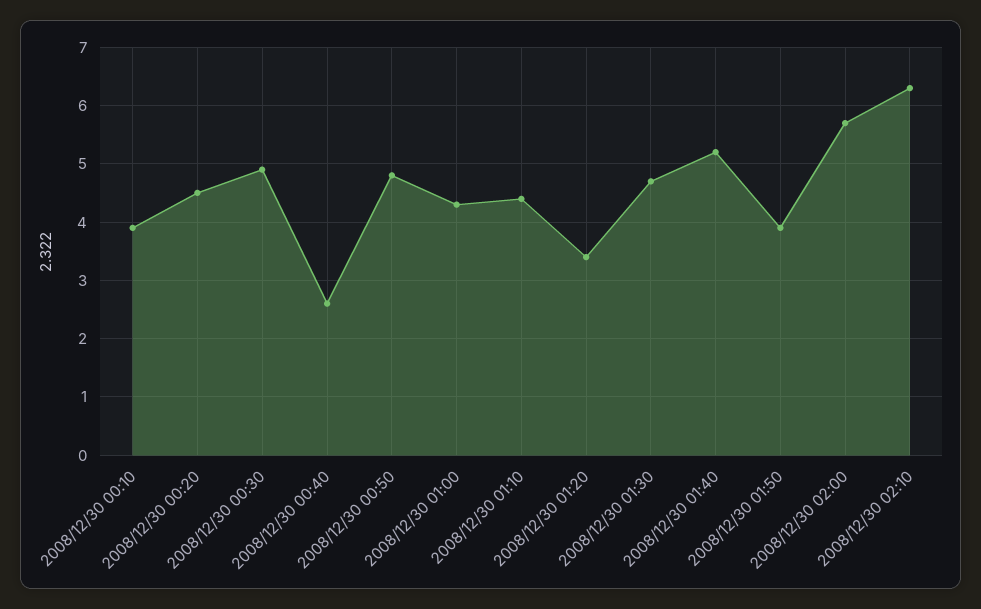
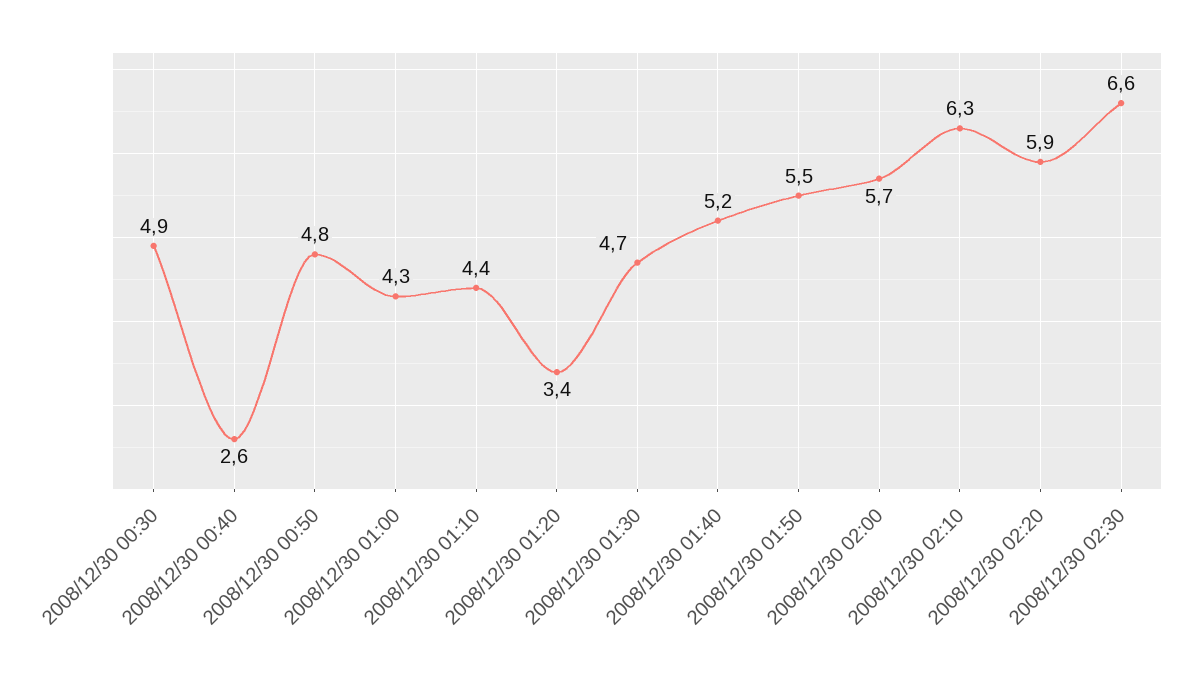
2008/12/30 00:10: 4 -> none
2008/12/30 00:20: 4.5 -> none
2008/12/30 01:50: 4 -> 5.5
2008/12/30 02:20: none -> 5.9
2008/12/30 02:30: none -> 6.6

